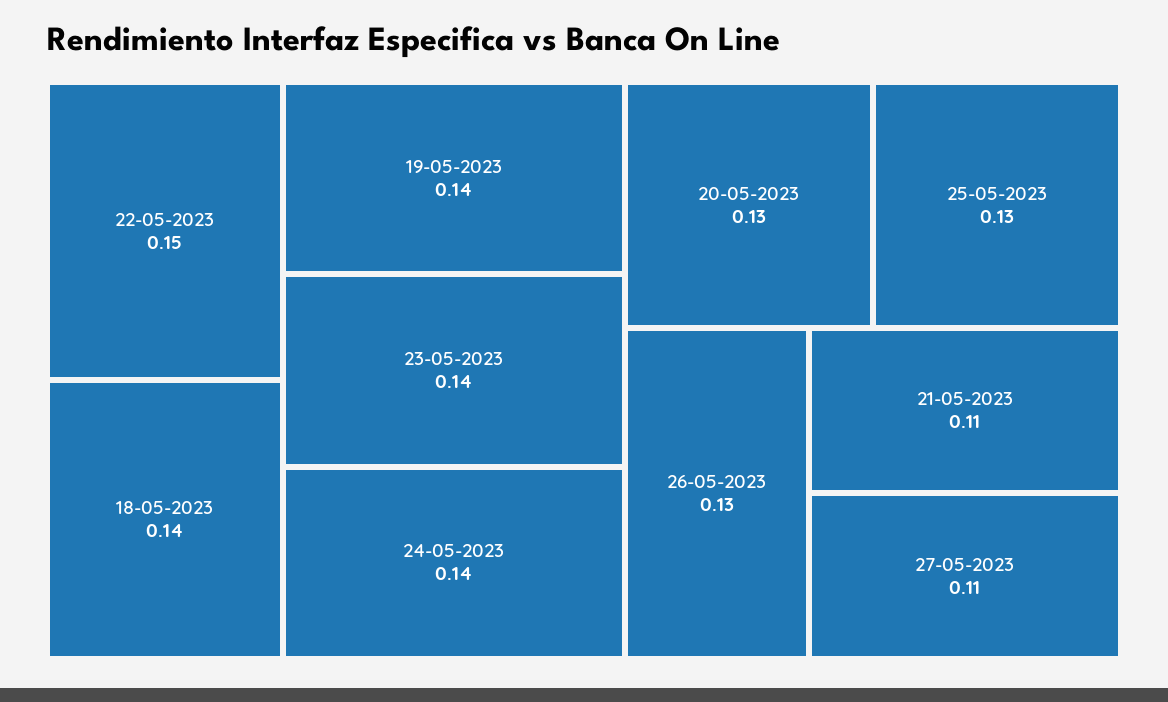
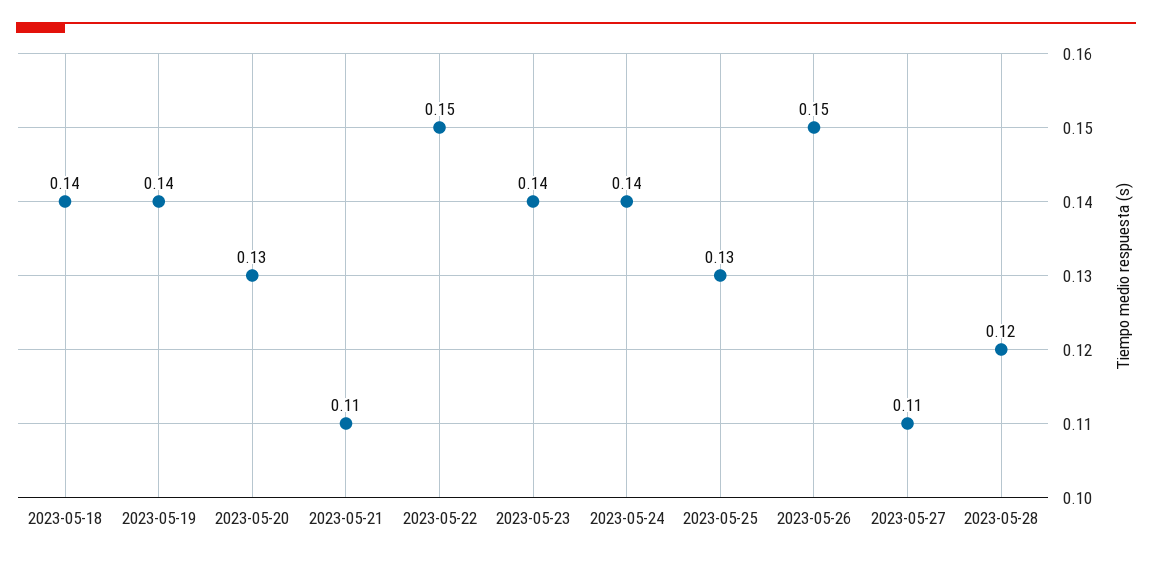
26-05-2023: 0.13 -> 0.15
2023-05-28: none -> 0.12

